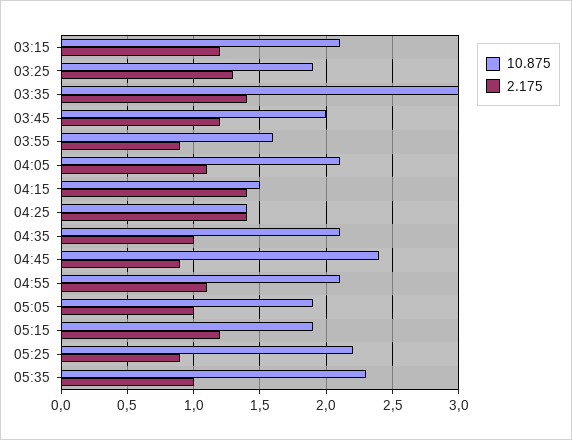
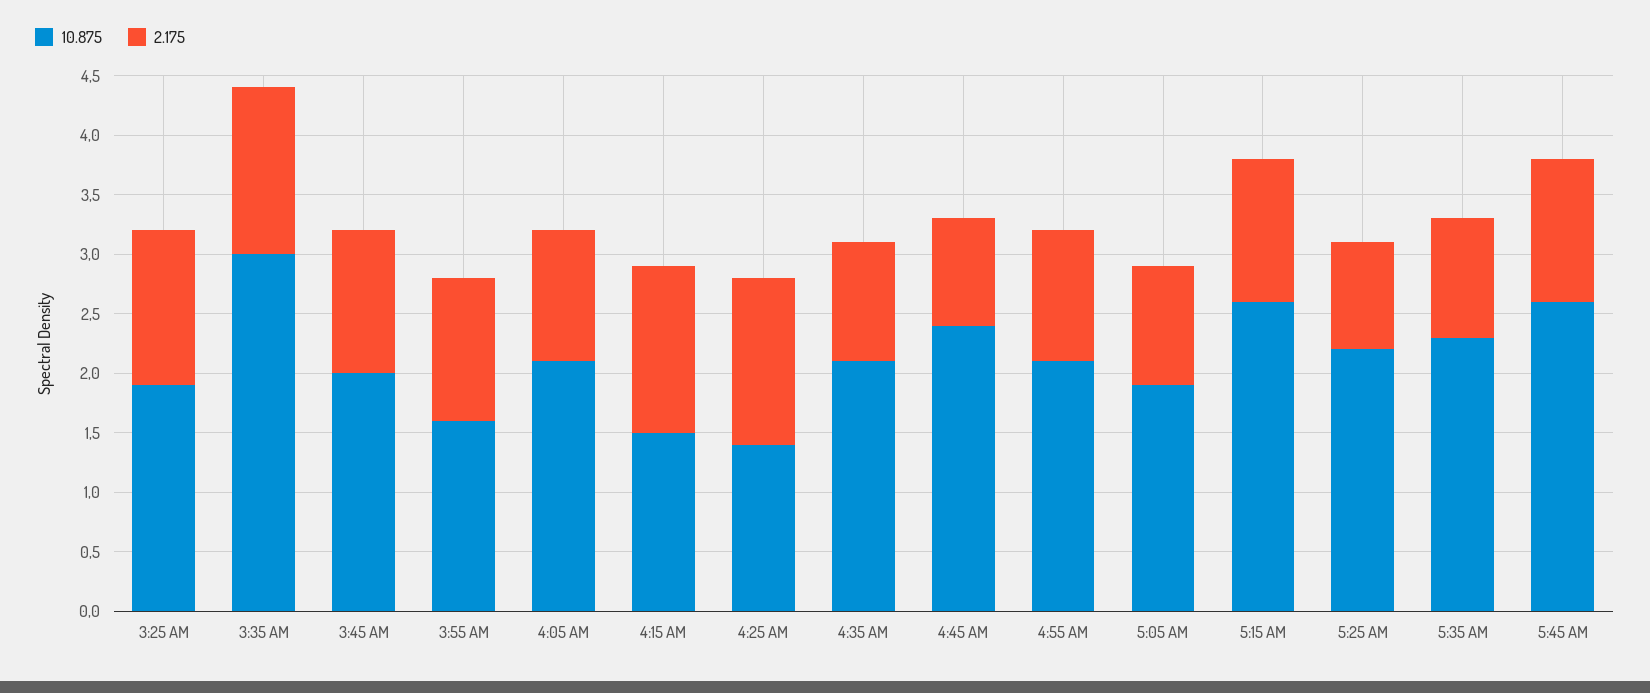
10.875, 03:15: 2.1 -> none
2.175, 03:15: 1.2 -> none
2.175, 03:55: 0.9 -> 1.2
10.875, 05:15: 1.9 -> 2.6
10.875, 5:45 AM: none -> 2.6
2.175, 5:45 AM: none -> 1.2

